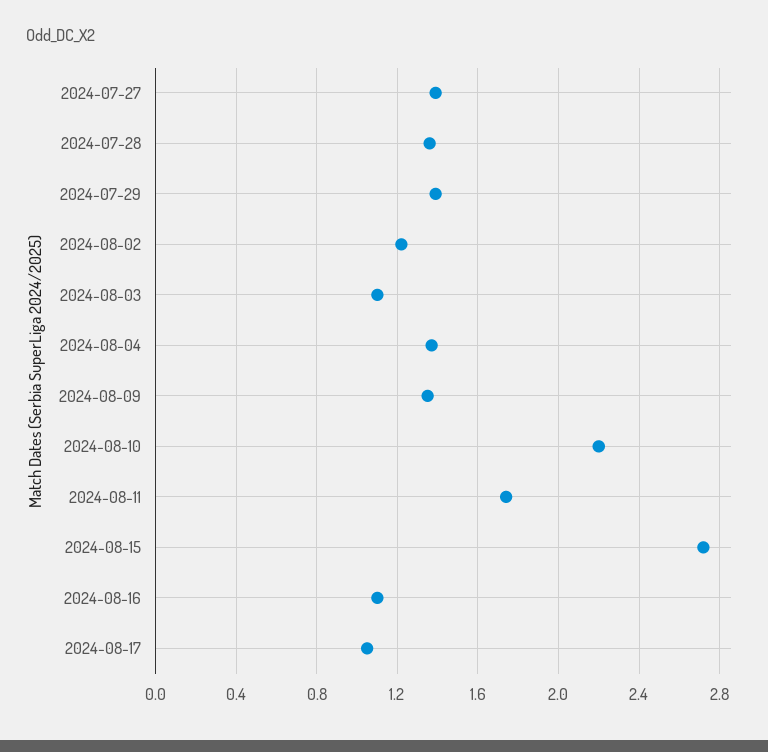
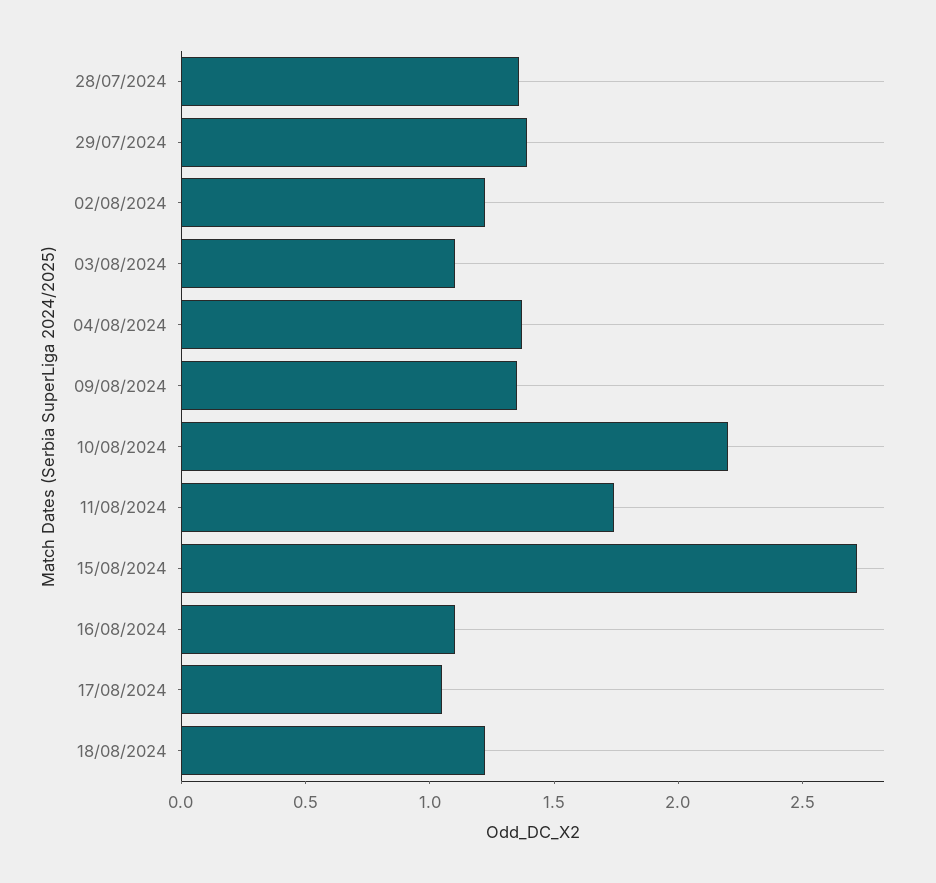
2024-07-27: 1.4 -> none
18/08/2024: none -> 1.2

